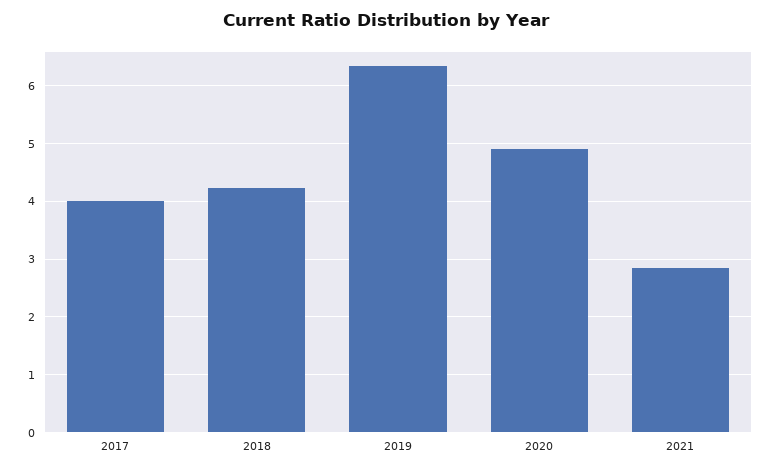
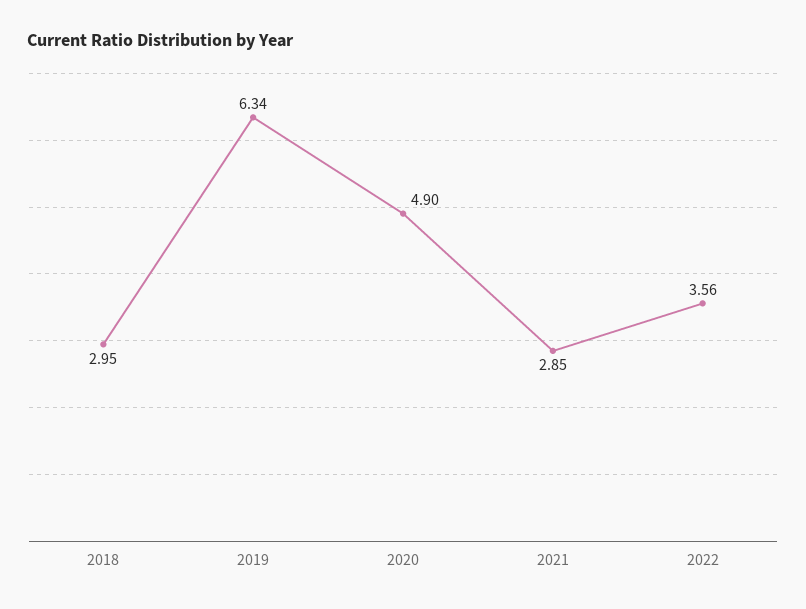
2017: 4 -> none
2018: 4.2 -> 2.95
2022: none -> 3.56

